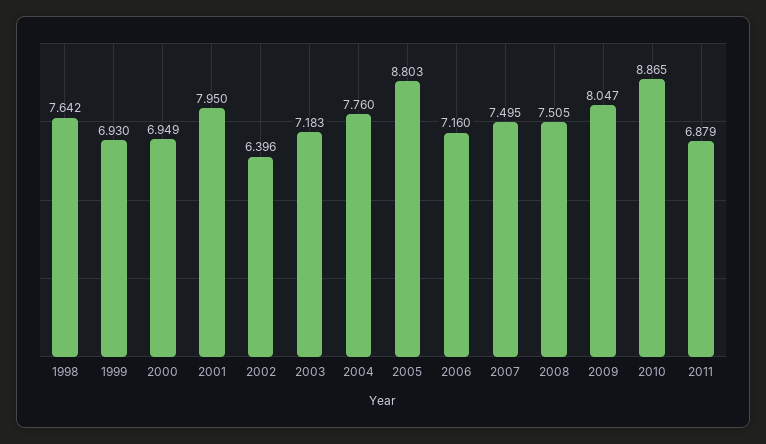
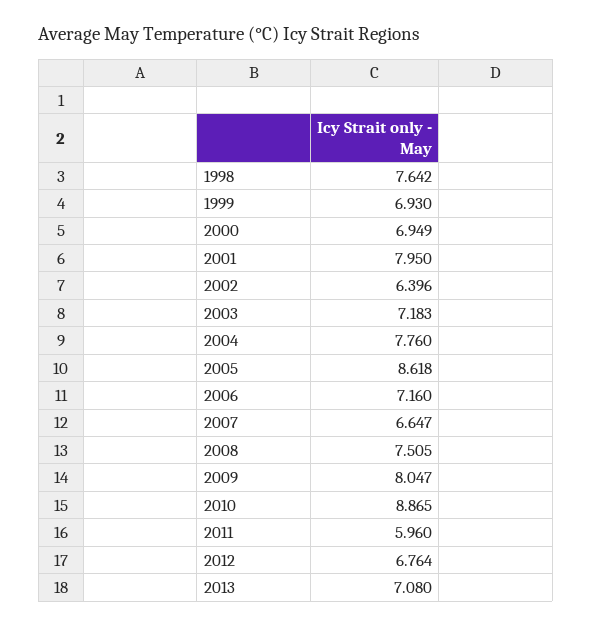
2005: 8.803 -> 8.618
2007: 7.495 -> 6.647
2011: 6.879 -> 5.96
2012: none -> 6.764
2013: none -> 7.08

